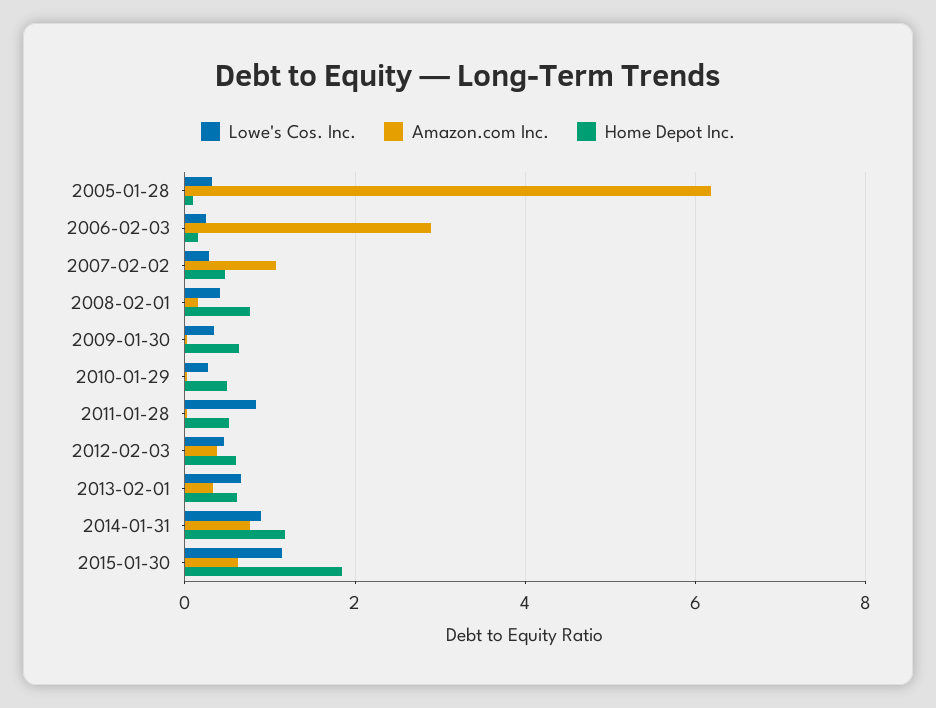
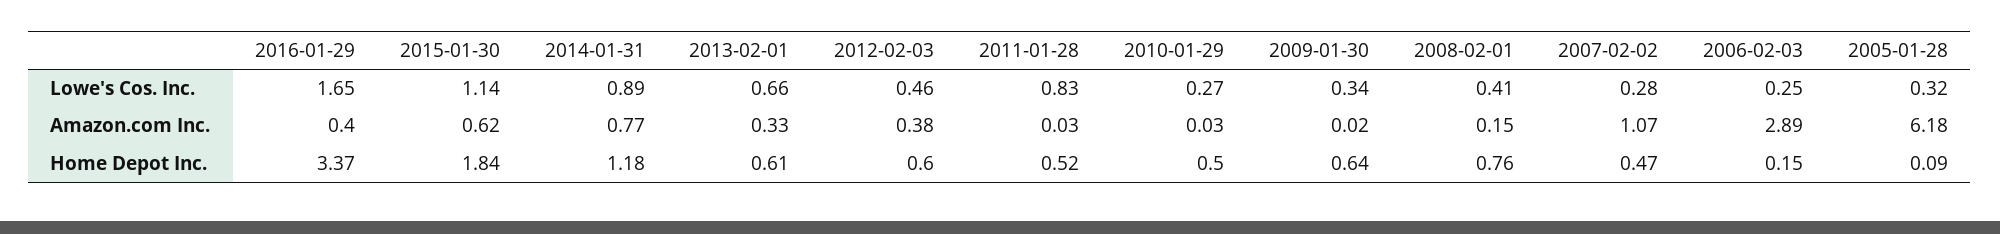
Lowe's Cos. Inc., 2016-01-29: none -> 1.65
Amazon.com Inc., 2016-01-29: none -> 0.4
Home Depot Inc., 2016-01-29: none -> 3.37

